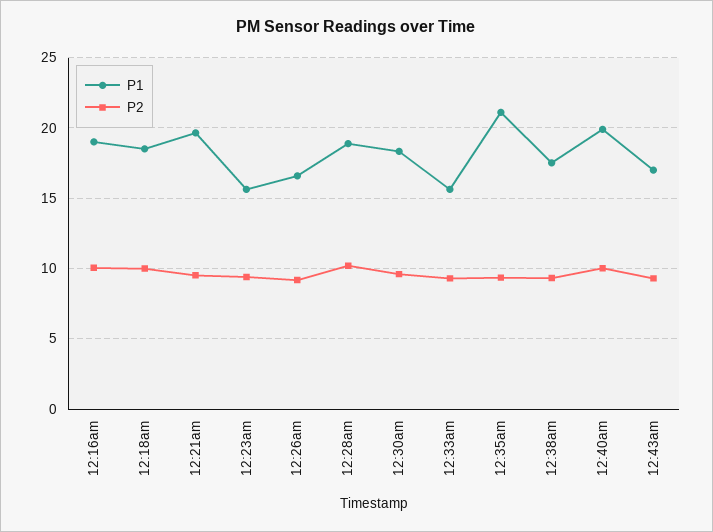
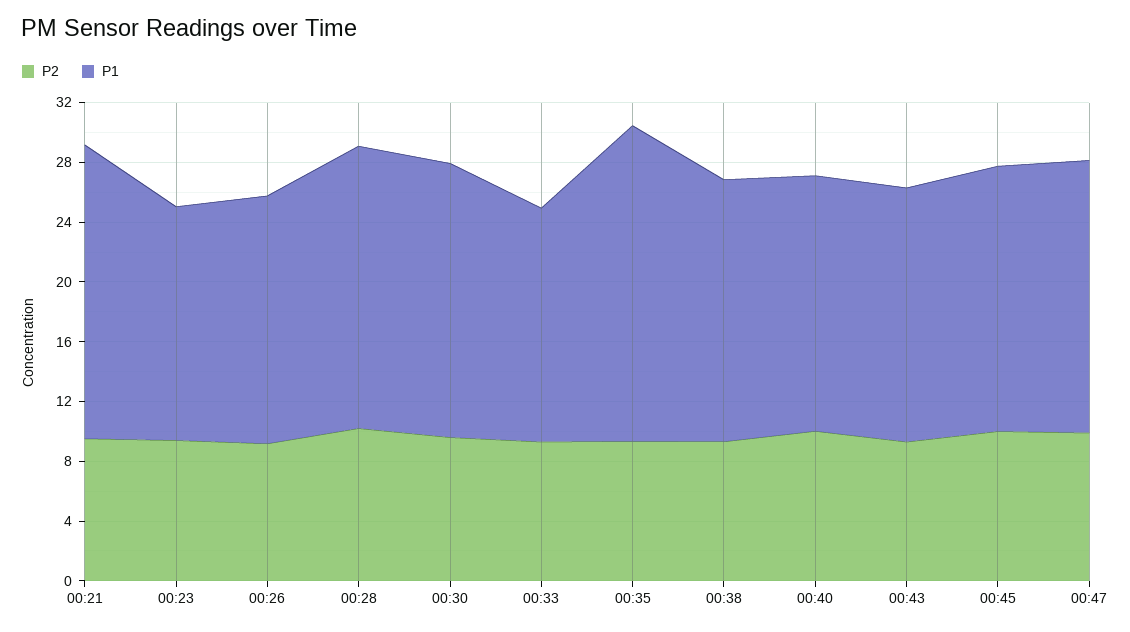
P1, 12:16am: 19 -> none
P2, 12:16am: 10 -> none
P1, 12:18am: 18.5 -> none
P2, 12:18am: 10 -> none
P1, 12:40am: 20 -> 17
P2, 00:45: none -> 10
P1, 00:45: none -> 18
P2, 00:47: none -> 10
P1, 00:47: none -> 18

